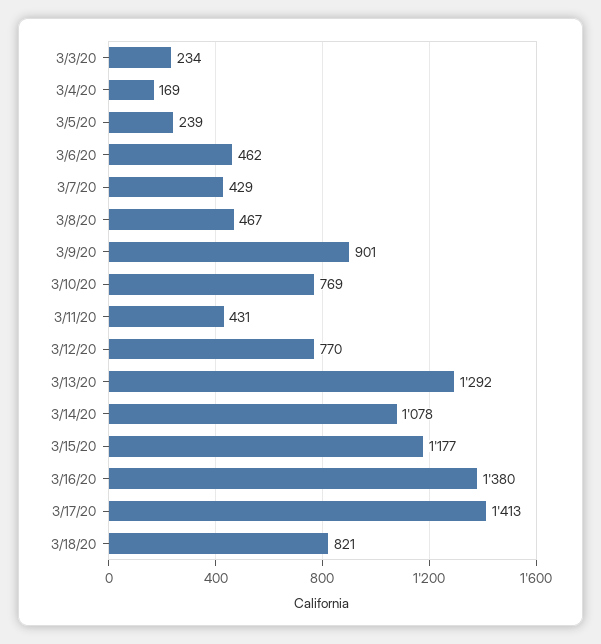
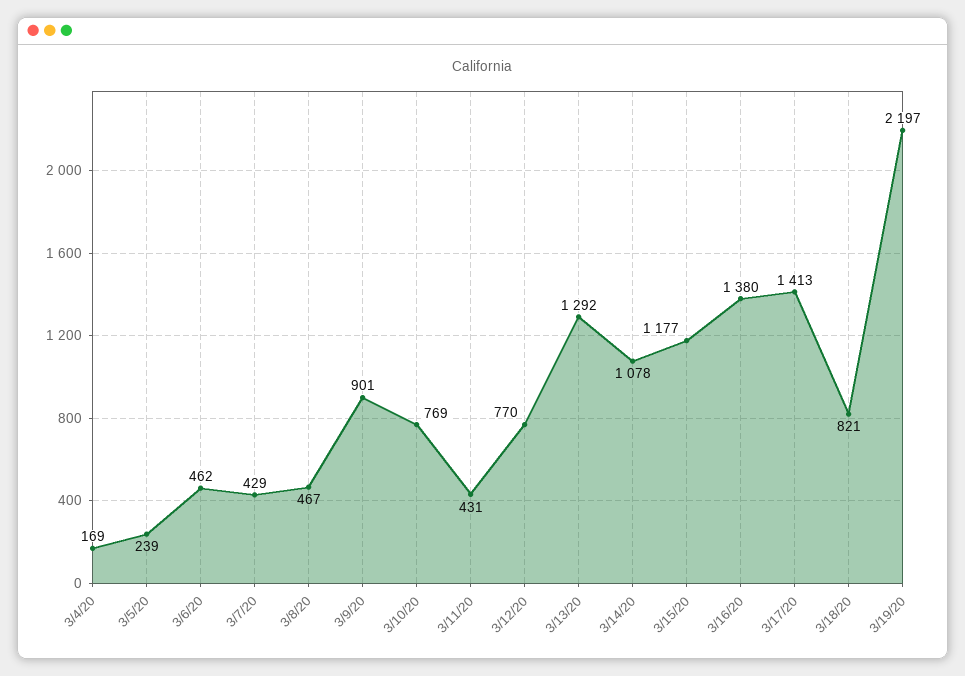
3/3/20: 234 -> none
3/19/20: none -> 2197

